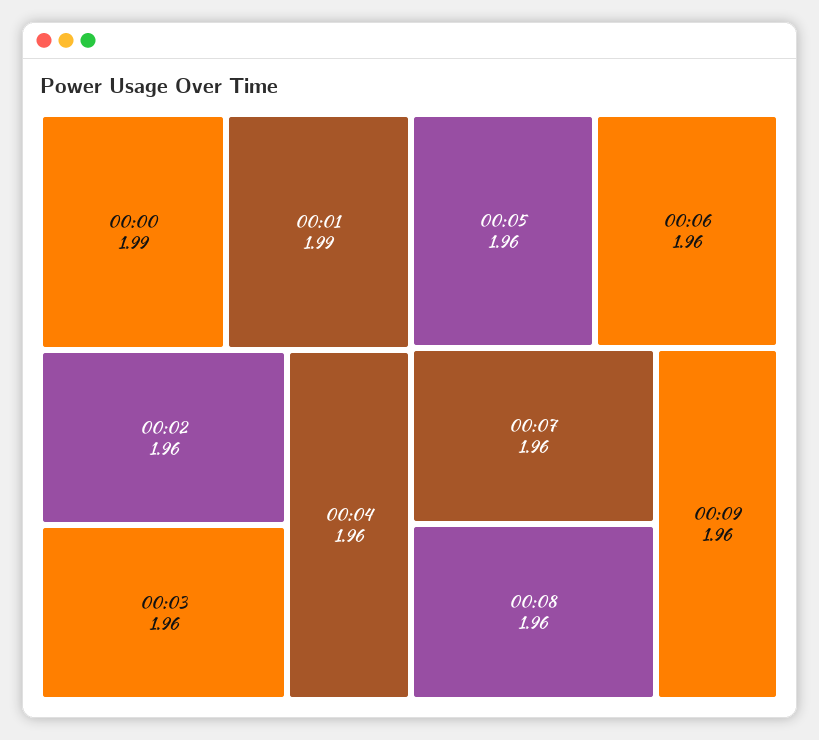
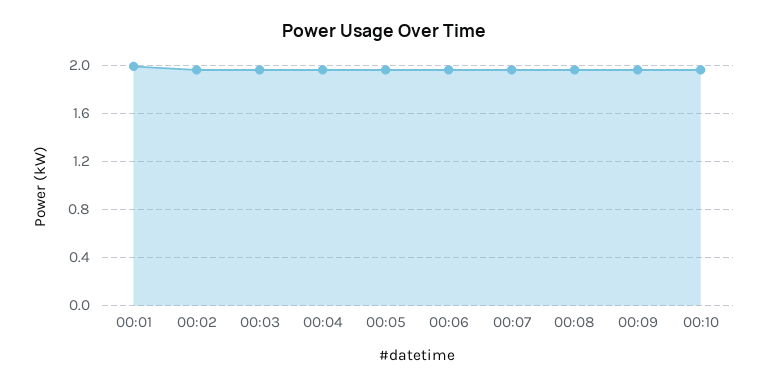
00:00: 1.99 -> none
00:10: none -> 1.95

